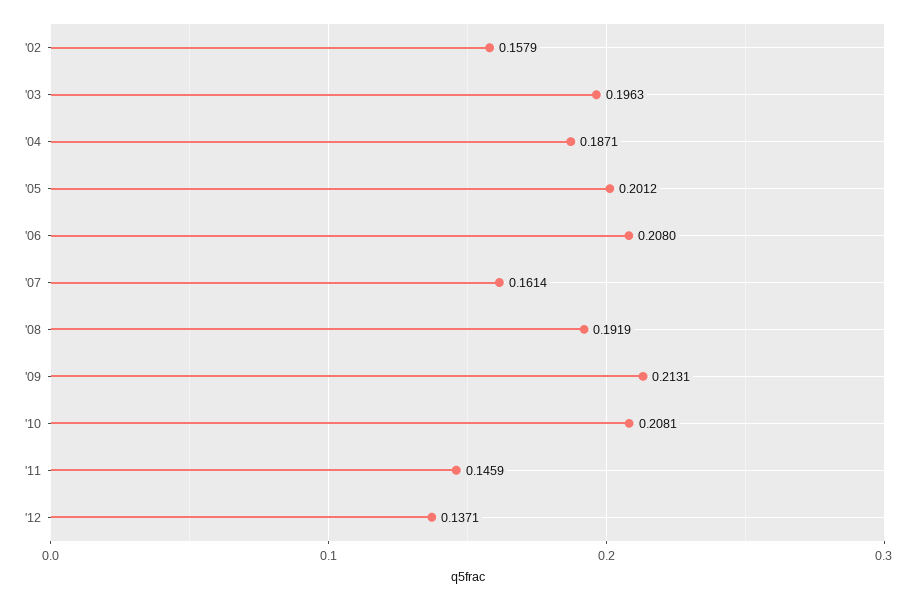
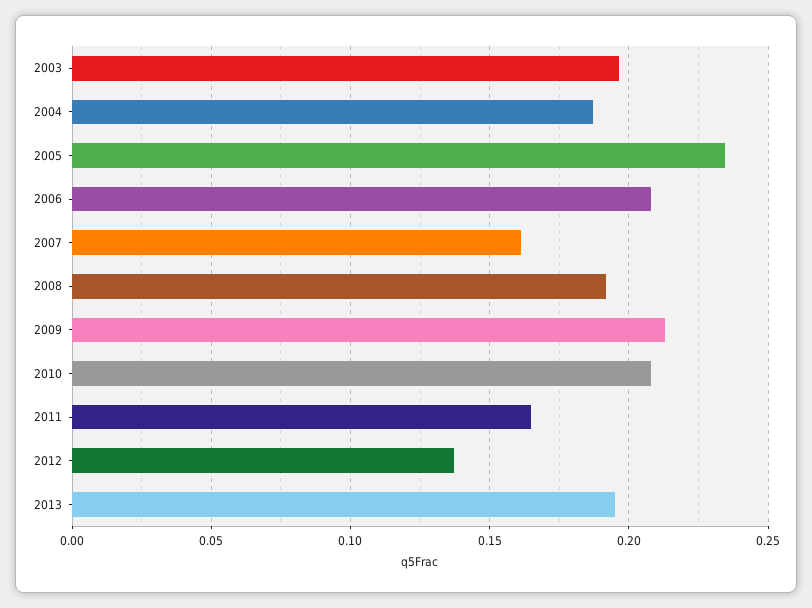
'02: 0.1579 -> none
'05: 0.2012 -> 0.235
'11: 0.1459 -> 0.165
2013: none -> 0.195

